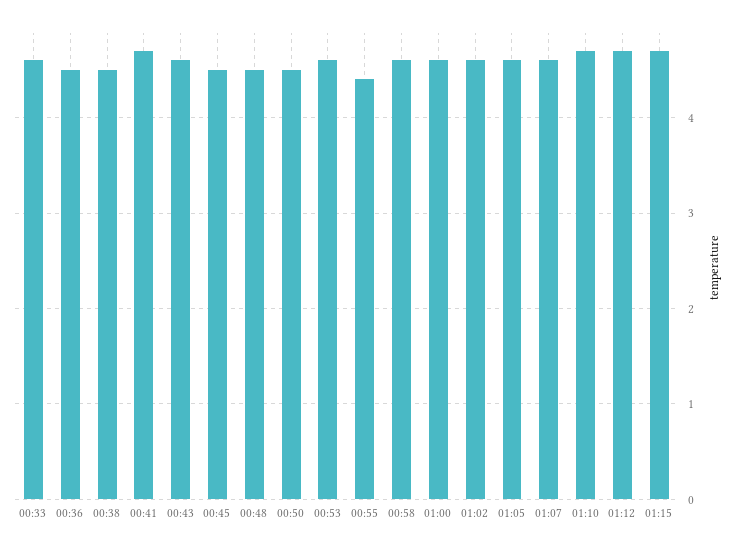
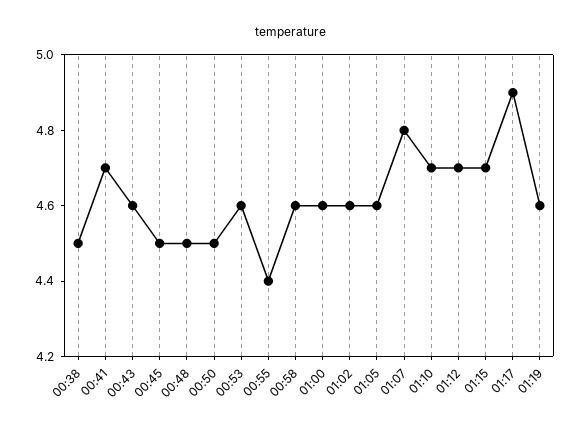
00:33: 4.6 -> none
00:36: 4.5 -> none
01:07: 4.6 -> 4.8
01:17: none -> 4.9
01:19: none -> 4.6

